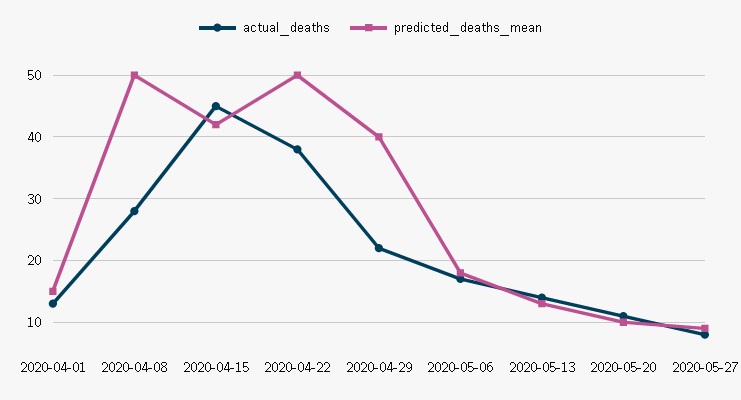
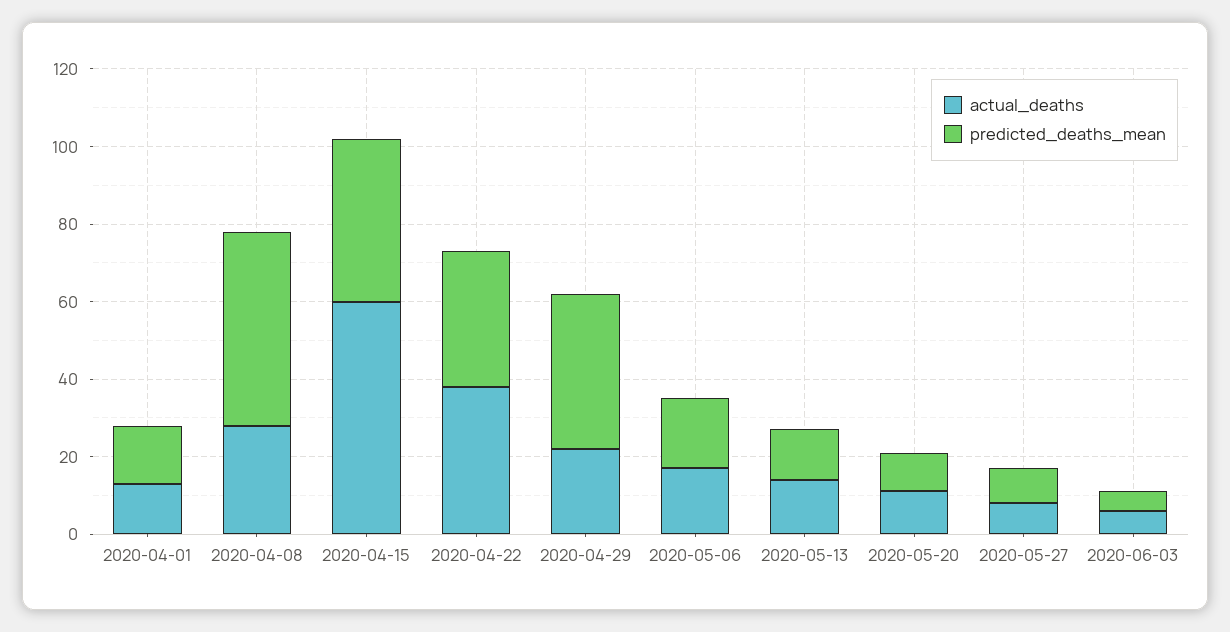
actual_deaths, 2020-04-15: 45 -> 60
predicted_deaths_mean, 2020-04-22: 50 -> 35
actual_deaths, 2020-06-03: none -> 5
predicted_deaths_mean, 2020-06-03: none -> 5

